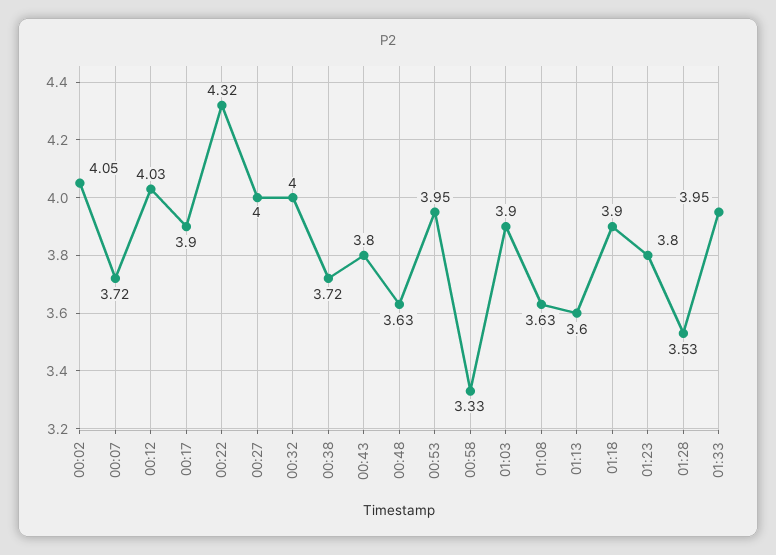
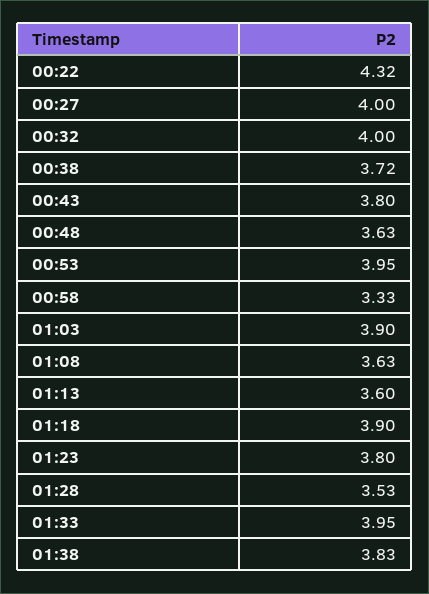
00:02: 4.05 -> none
00:07: 3.72 -> none
00:12: 4.03 -> none
00:17: 3.9 -> none
01:38: none -> 3.83

